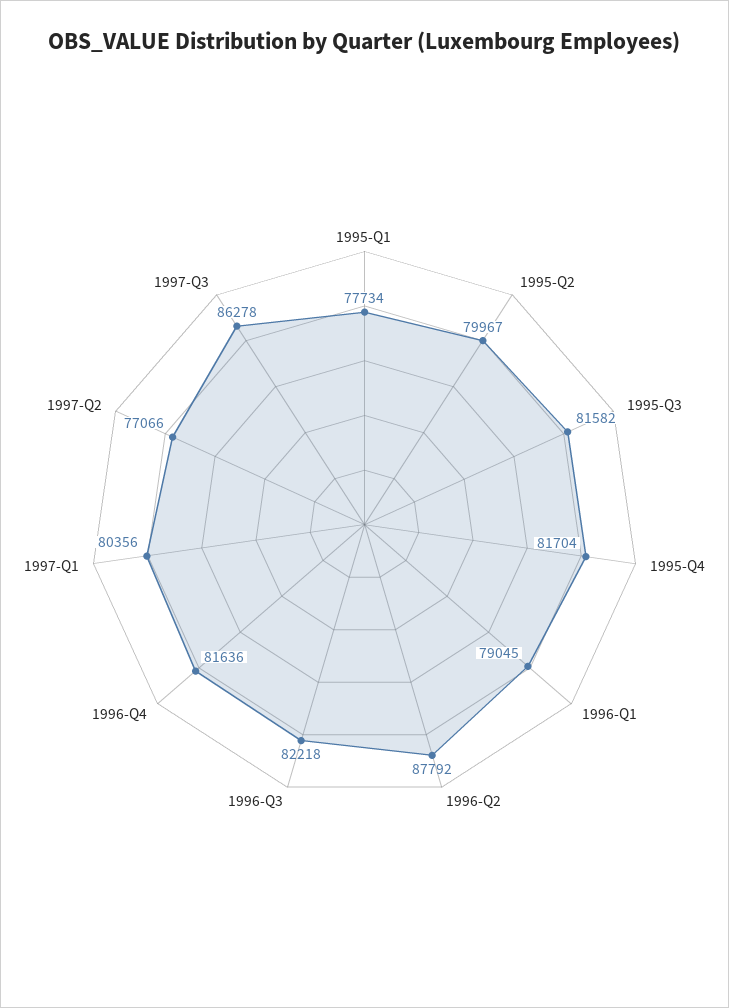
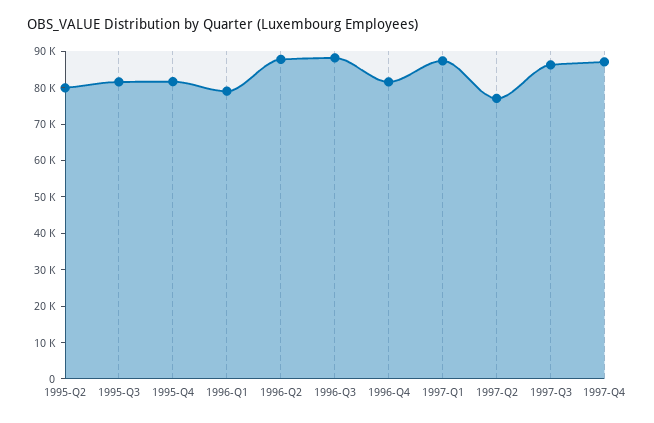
1995-Q1: 77734 -> none
1996-Q3: 82218 -> 87500
1997-Q1: 80356 -> 87500
1997-Q4: none -> 87500

